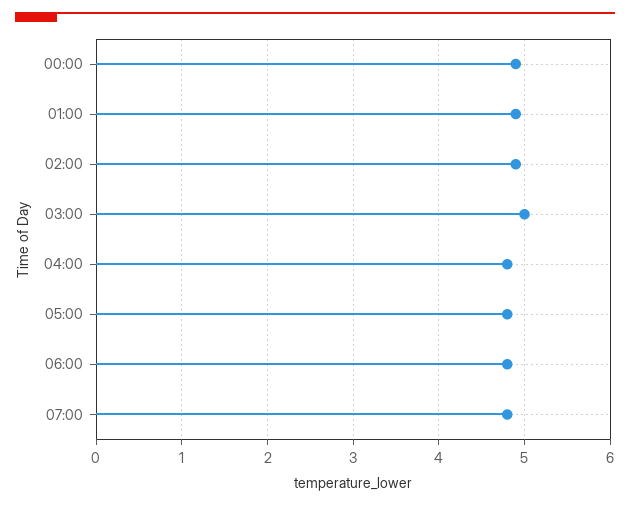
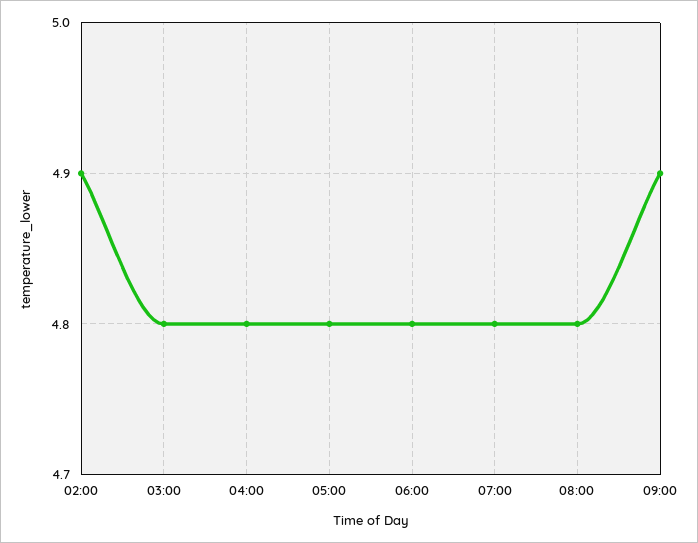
00:00: 4.9 -> none
01:00: 4.9 -> none
03:00: 5 -> 4.8
08:00: none -> 4.8
09:00: none -> 4.9

